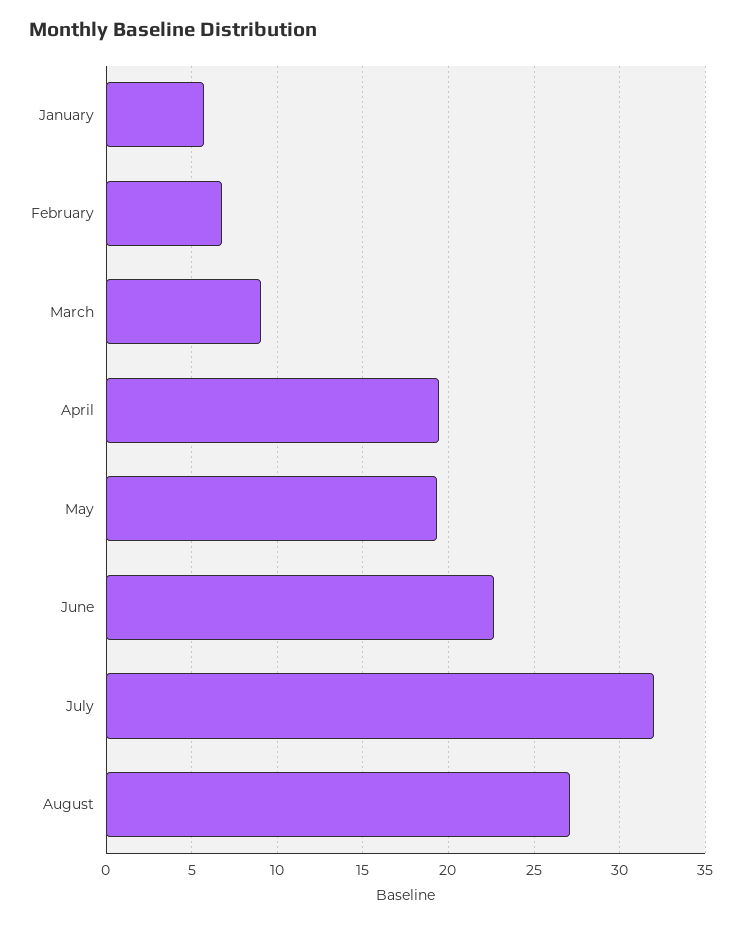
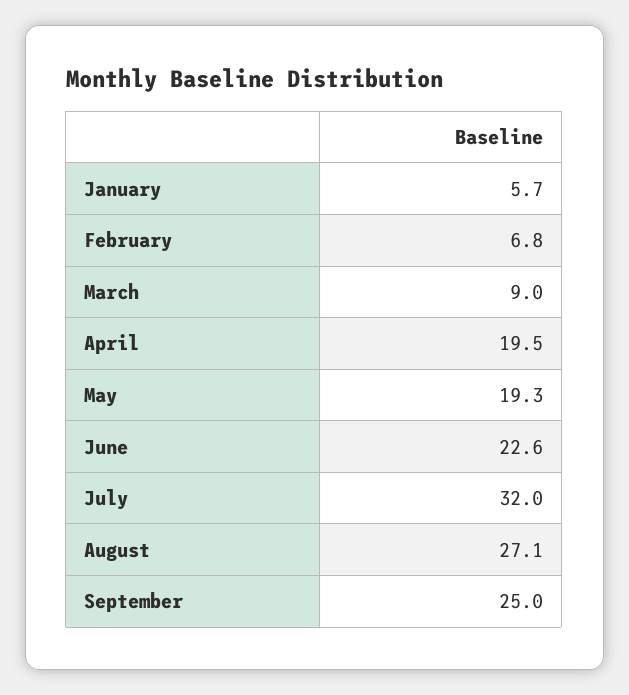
September: none -> 25

